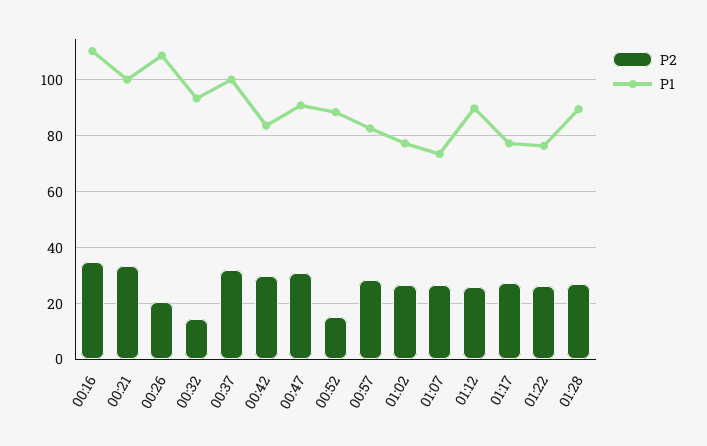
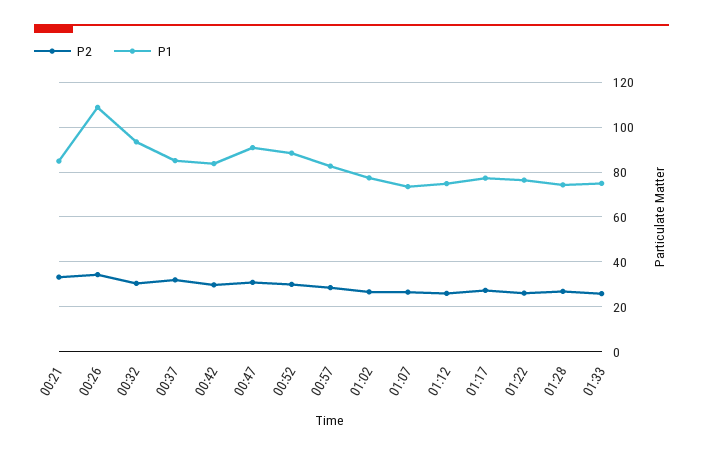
P2, 00:16: 35 -> none
P1, 00:16: 110 -> none
P1, 00:21: 100 -> 85
P2, 00:26: 20 -> 35
P2, 00:32: 15 -> 30
P1, 00:37: 100 -> 85
P2, 00:52: 15 -> 30
P1, 01:12: 90 -> 75
P1, 01:28: 90 -> 75
P2, 01:33: none -> 25
P1, 01:33: none -> 75

